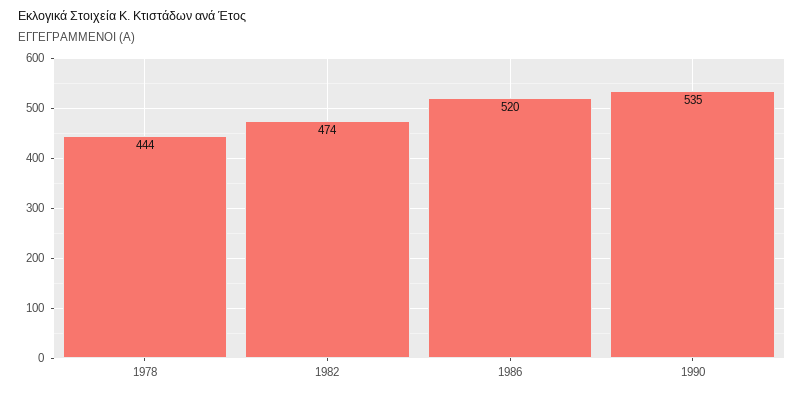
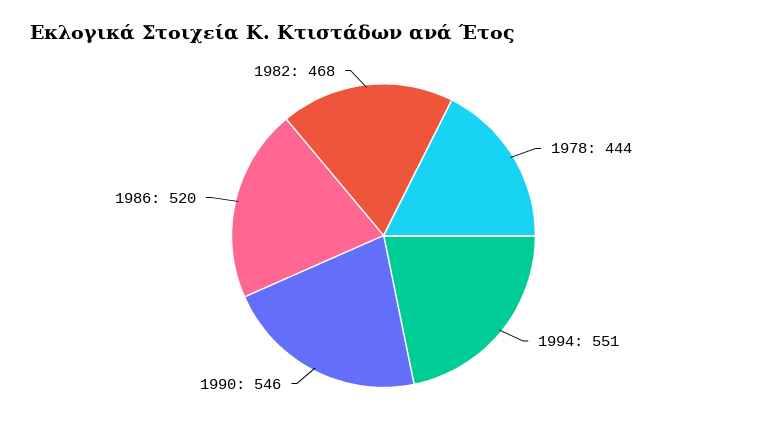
1982: 474 -> 468
1990: 535 -> 546
1994: none -> 551

